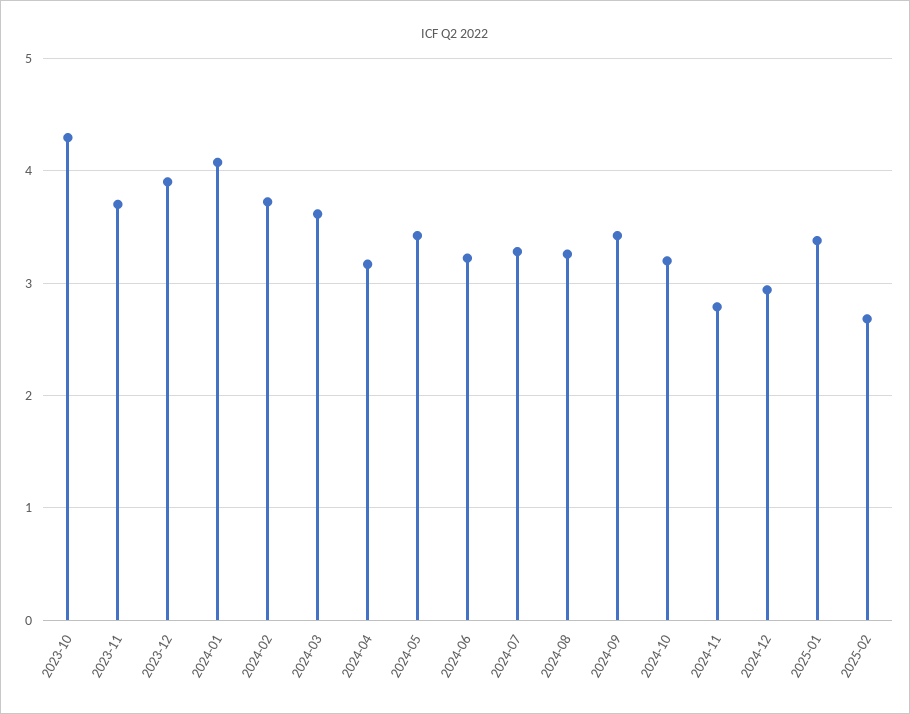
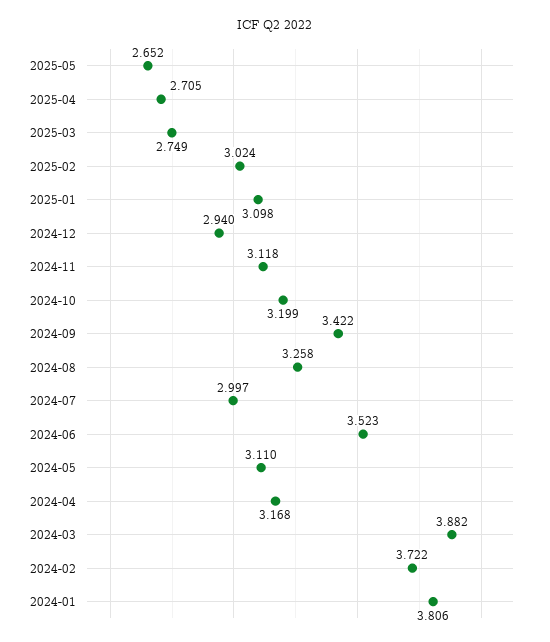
2023-10: 4.3 -> none
2023-11: 3.7 -> none
2023-12: 3.9 -> none
2024-01: 4.1 -> 3.806
2024-03: 3.6 -> 3.882
2024-05: 3.4 -> 3.11
2024-06: 3.2 -> 3.523
2024-07: 3.3 -> 2.997
2024-11: 2.8 -> 3.118
2025-01: 3.4 -> 3.098
2025-02: 2.7 -> 3.024
2025-05: none -> 2.652
2025-04: none -> 2.705
2025-03: none -> 2.749

